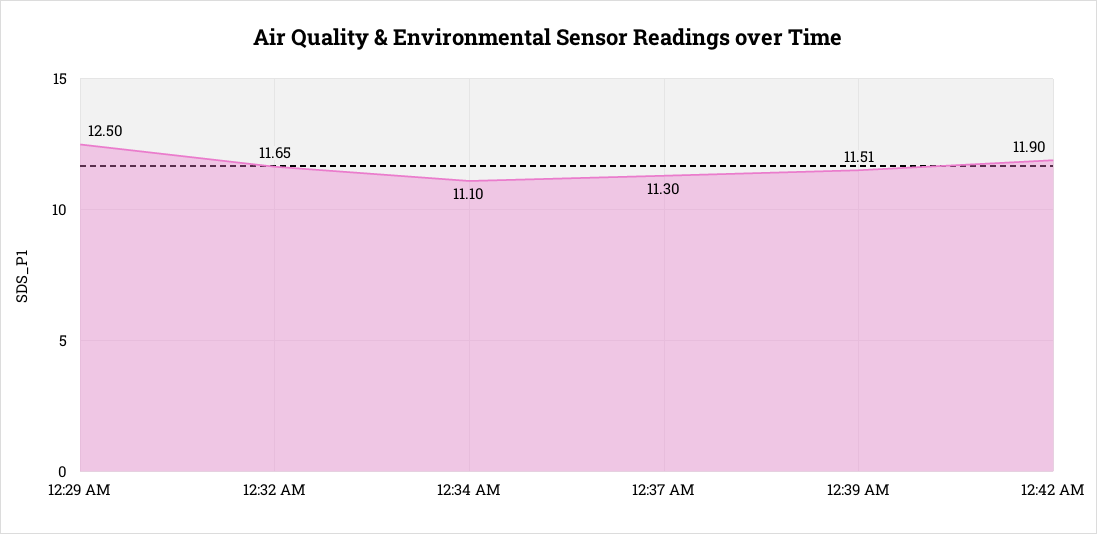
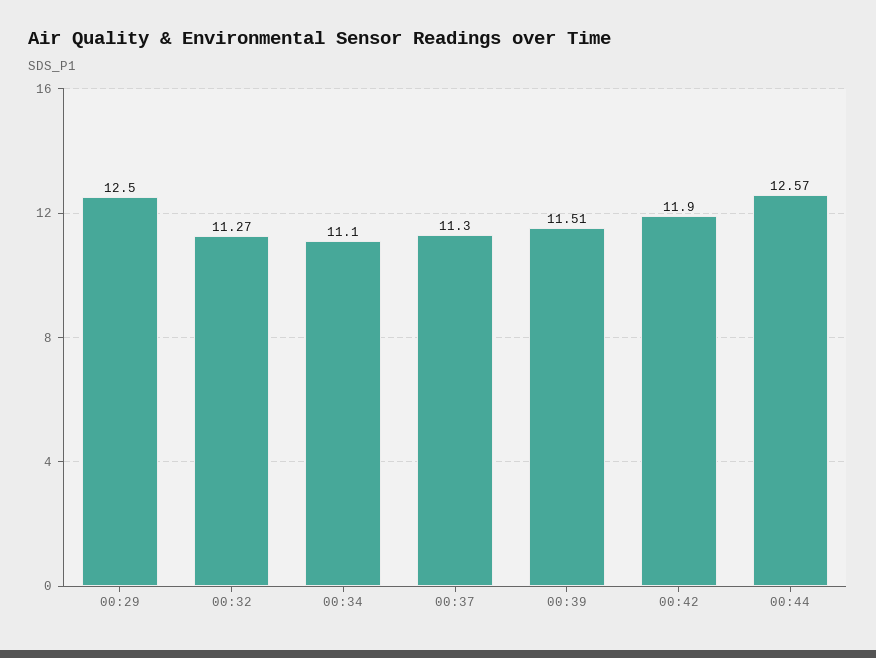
12:32 AM: 11.65 -> 11.27
00:44: none -> 12.57

